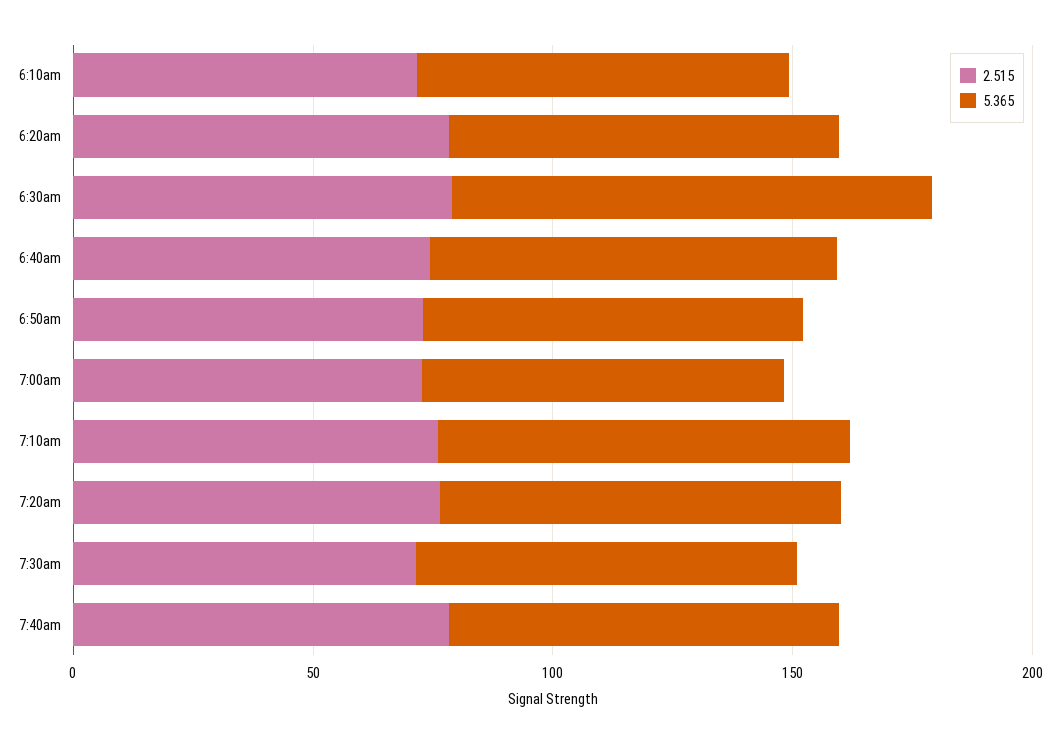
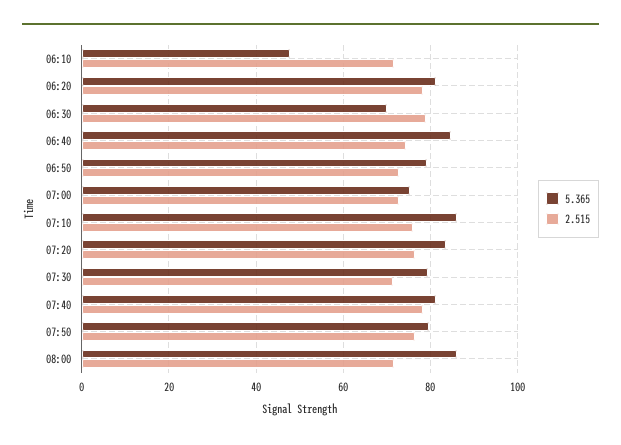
5.365, 6:10am: 80 -> 48
5.365, 6:30am: 100 -> 70
5.365, 07:50: none -> 80
2.515, 07:50: none -> 76
5.365, 08:00: none -> 86
2.515, 08:00: none -> 72

